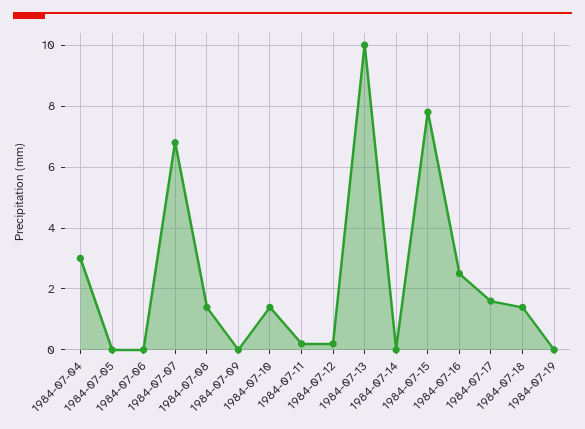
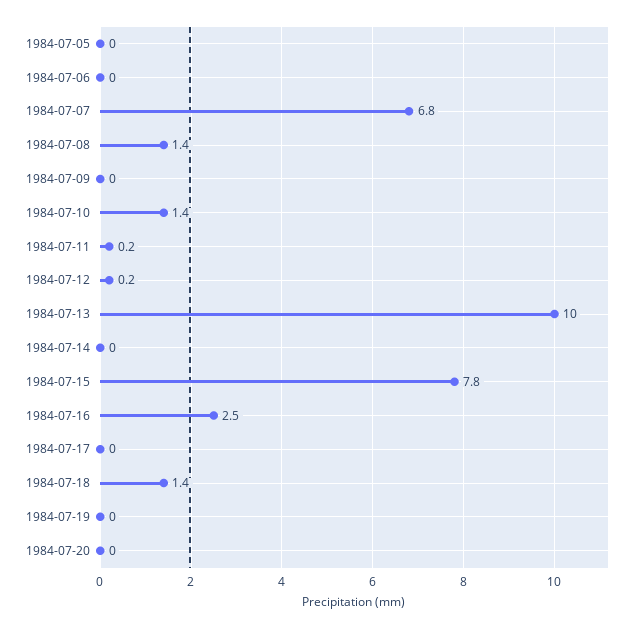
1984-07-04: 3 -> none
1984-07-17: 1.5 -> 0
1984-07-20: none -> 0

